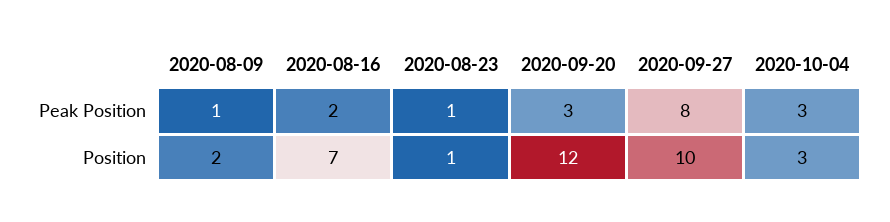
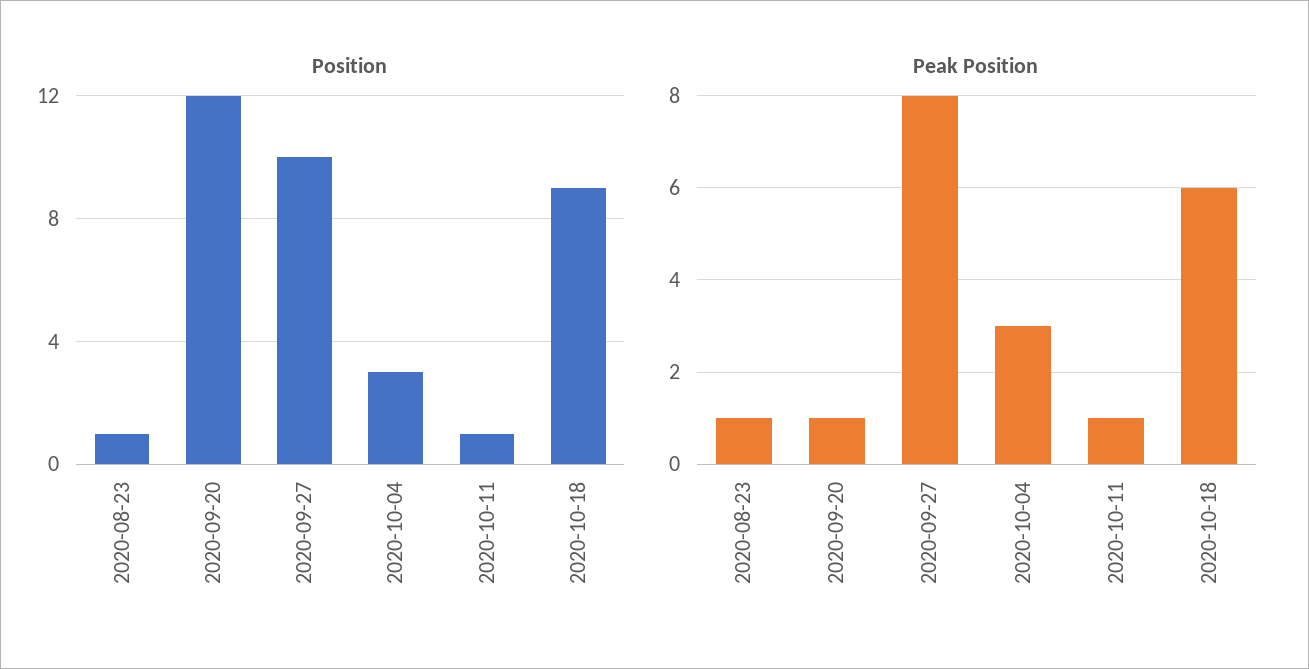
Peak Position, 2020-08-09: 1 -> none
Peak Position, 2020-08-16: 2 -> none
Peak Position, 2020-09-20: 3 -> 1
Position, 2020-08-09: 2 -> none
Position, 2020-08-16: 7 -> none
Position, 2020-10-11: none -> 1
Position, 2020-10-18: none -> 9
Peak Position, 2020-10-11: none -> 1
Peak Position, 2020-10-18: none -> 6

